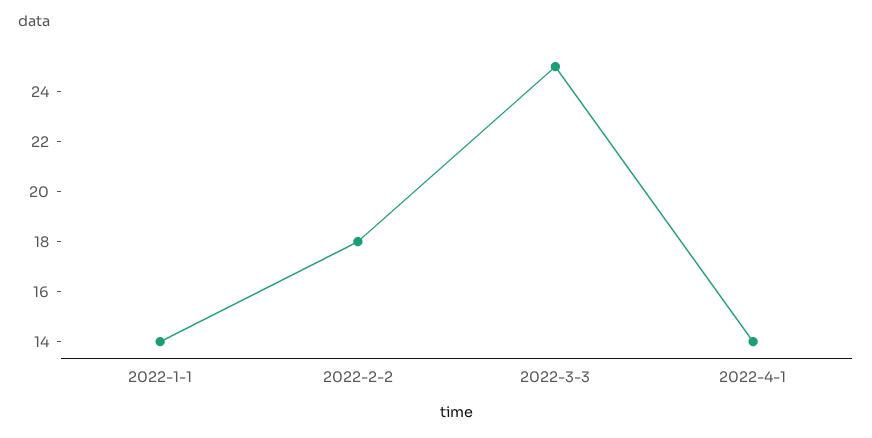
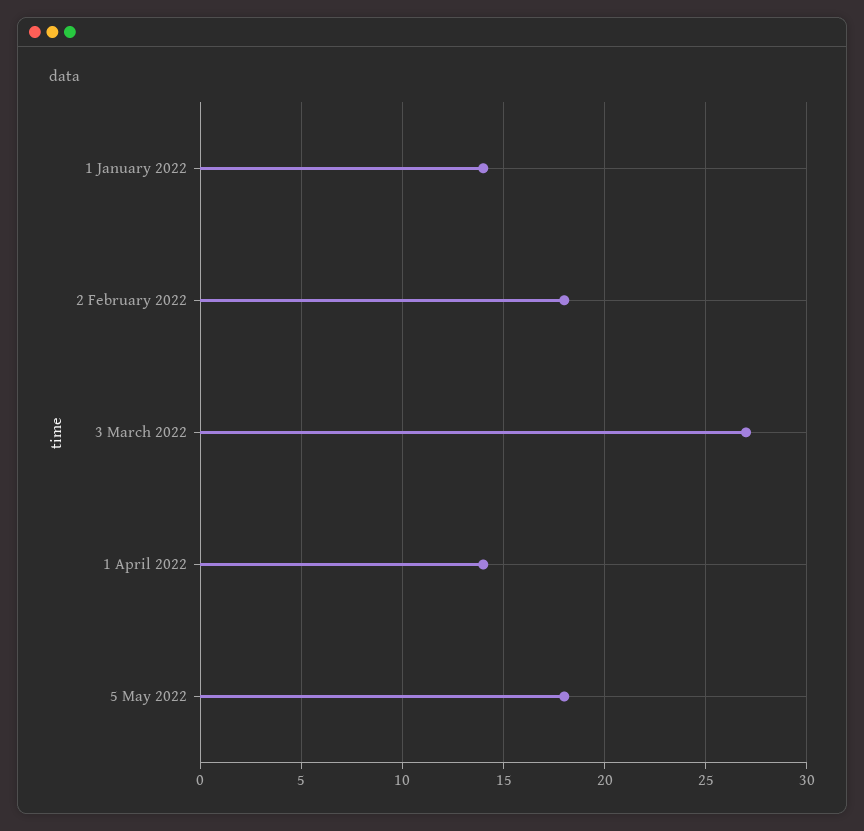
2022-3-3: 25 -> 27
5 May 2022: none -> 18

